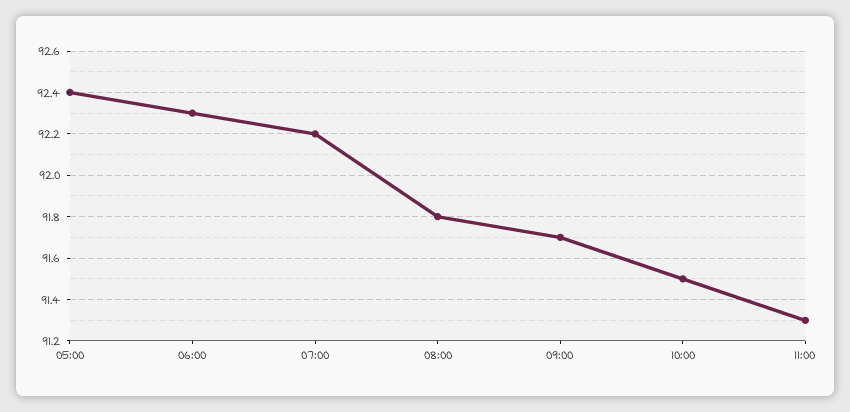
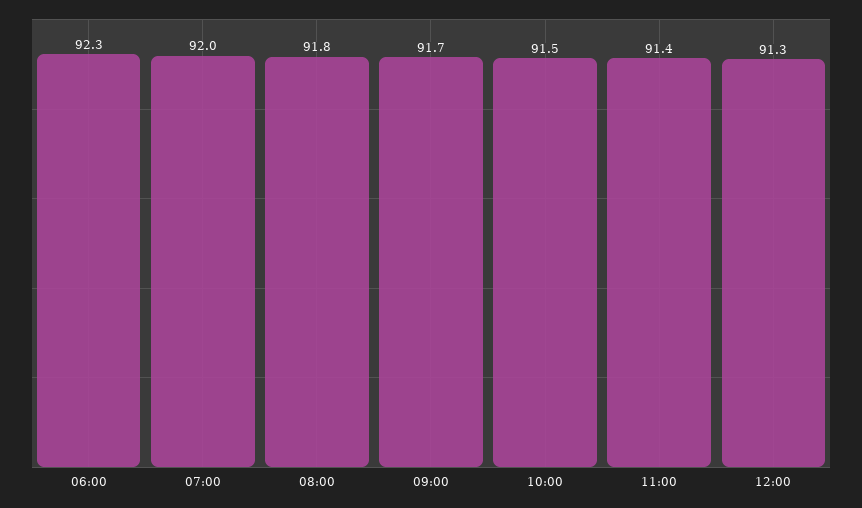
05:00: 92.4 -> none
07:00: 92.2 -> 92
11:00: 91.3 -> 91.4
12:00: none -> 91.3

